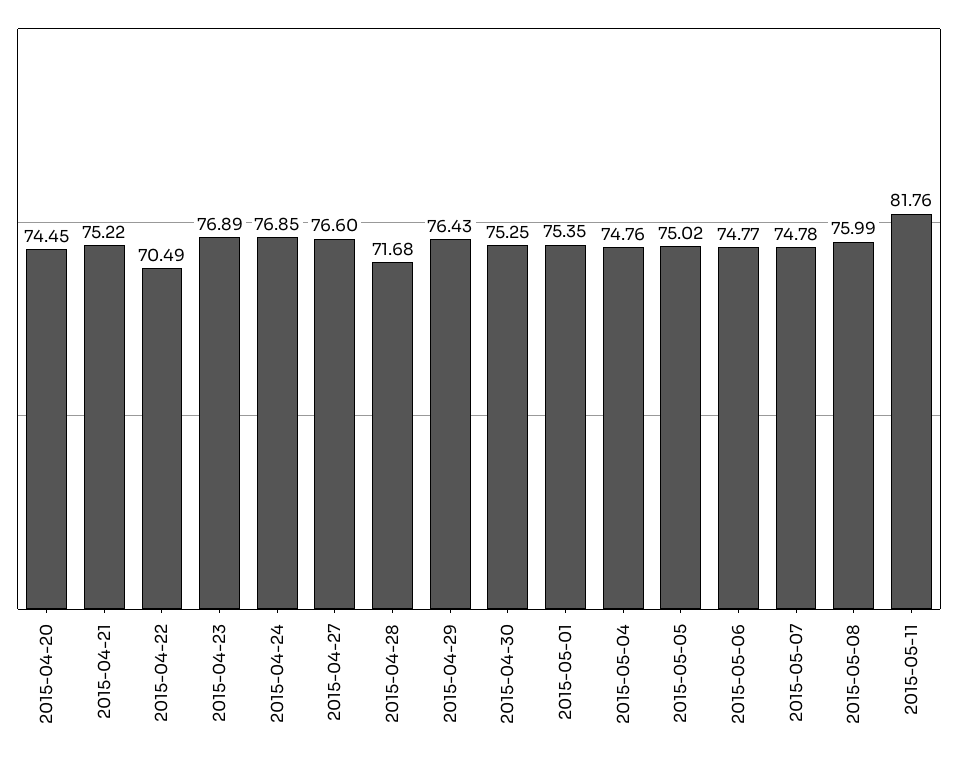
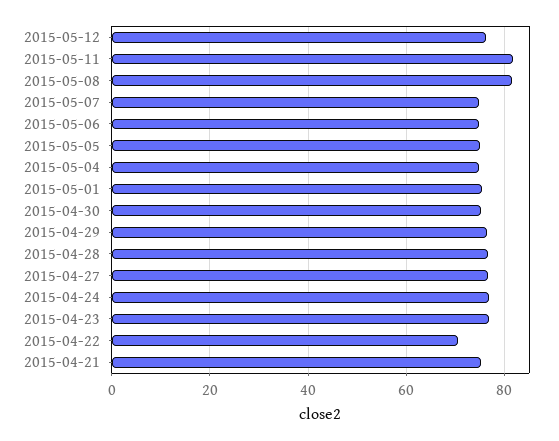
2015-04-20: 74.45 -> none
2015-04-28: 71.68 -> 76
2015-05-08: 75.99 -> 82
2015-05-12: none -> 76

